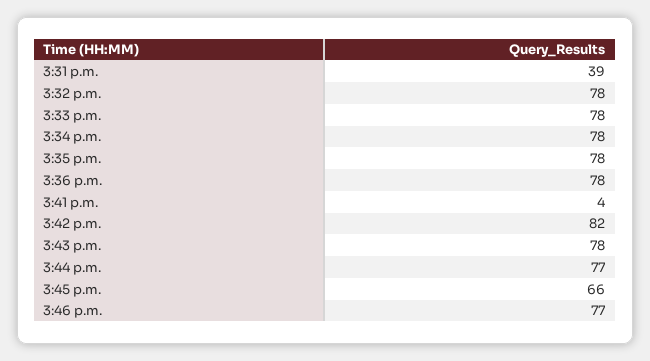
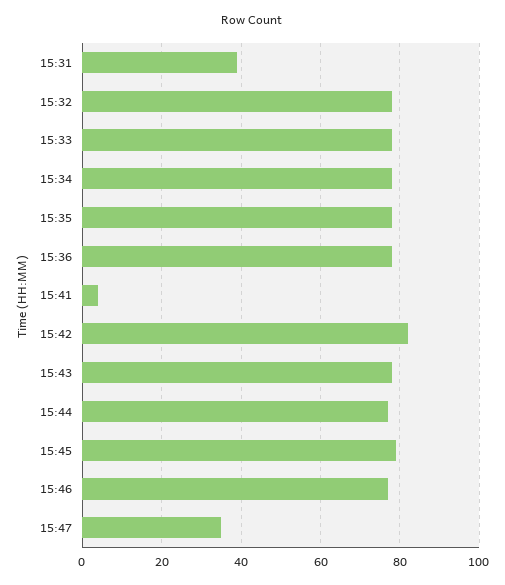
3:45 p.m.: 66 -> 80
15:47: none -> 35

